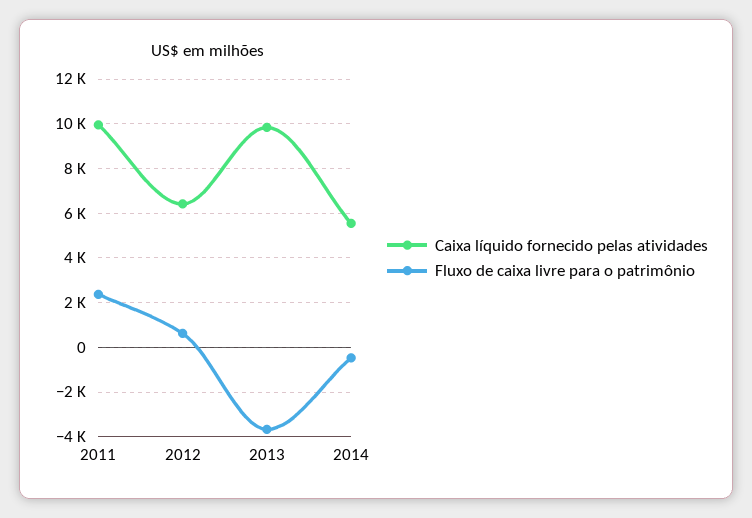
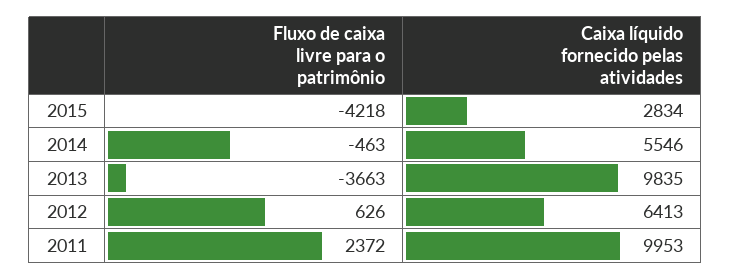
Fluxo de caixa livre para o patrimônio, 2015: none -> -4218
Caixa líquido fornecido pelas atividades, 2015: none -> 2834

